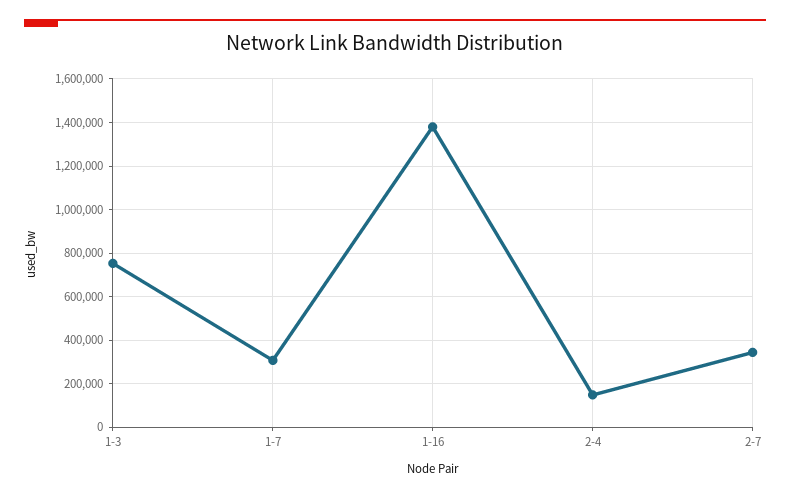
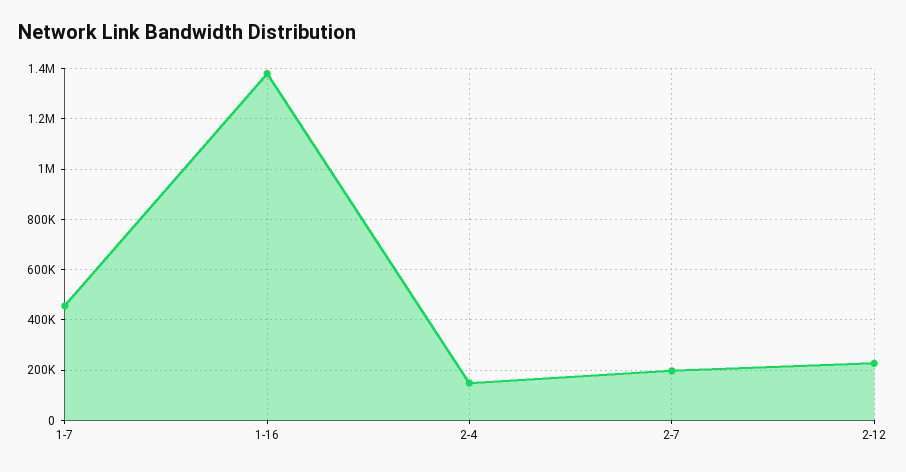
1-3: 750000 -> none
1-7: 300000 -> 450000
2-7: 350000 -> 200000
2-12: none -> 225000

